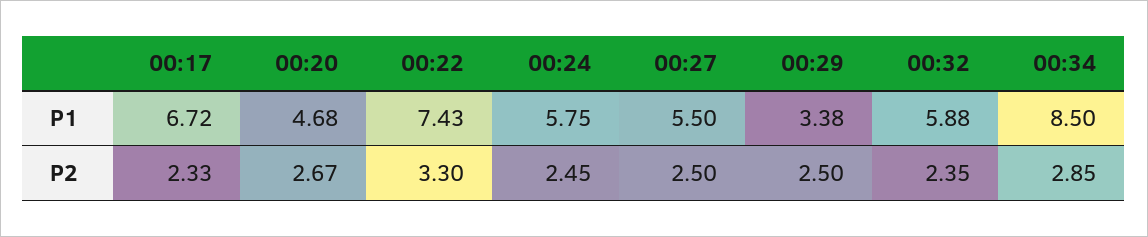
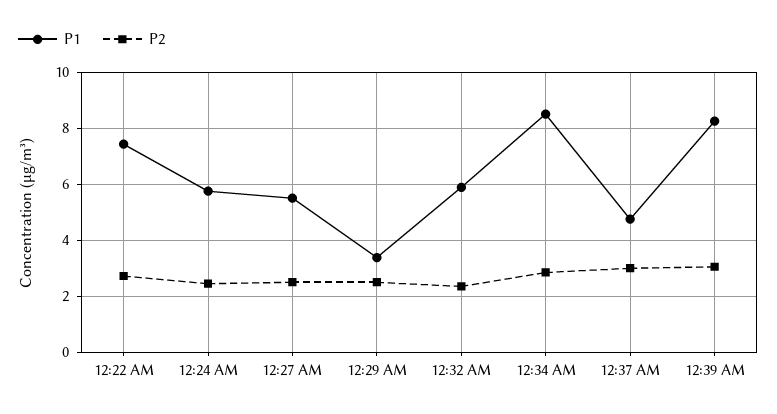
P1, 00:17: 6.72 -> none
P1, 00:20: 4.68 -> none
P2, 00:17: 2.33 -> none
P2, 00:20: 2.67 -> none
P2, 00:22: 3.3 -> 2.75
P1, 12:37 AM: none -> 4.75
P2, 12:37 AM: none -> 3
P1, 12:39 AM: none -> 8.25
P2, 12:39 AM: none -> 3

